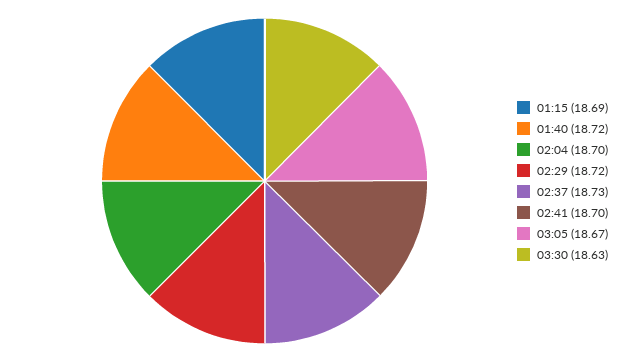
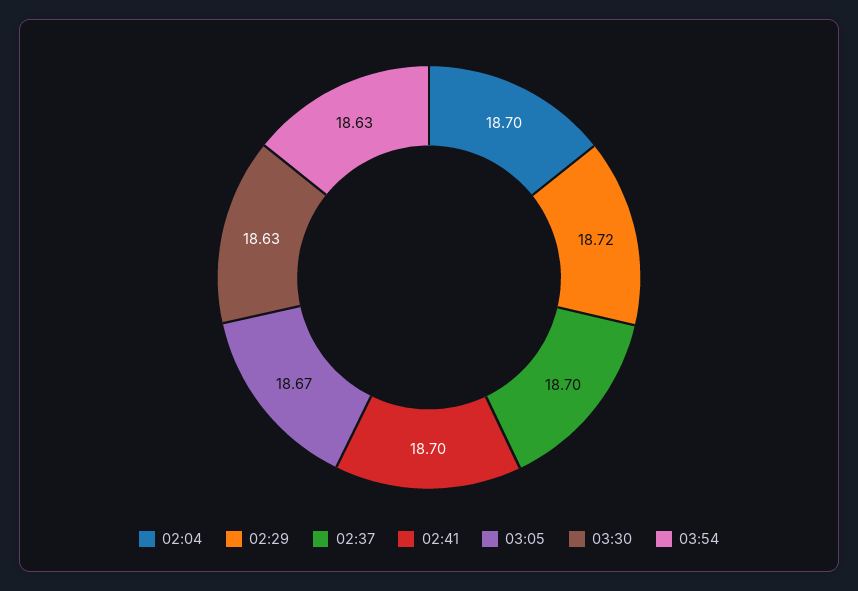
01:15: 18.69 -> none
01:40: 18.72 -> none
02:37: 18.73 -> 18.7
03:54: none -> 18.63

